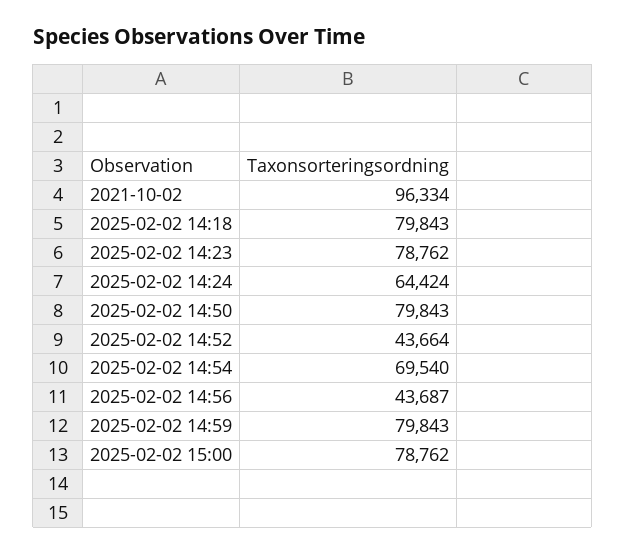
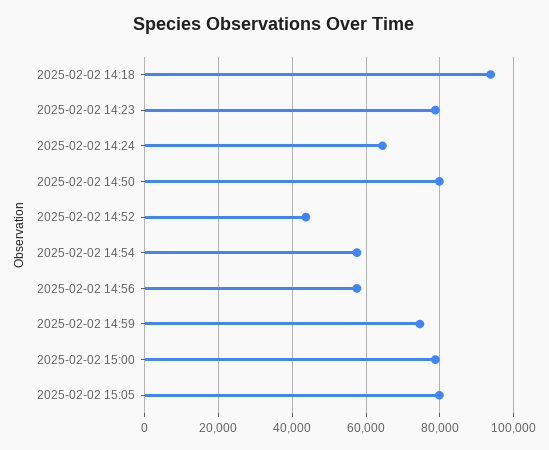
2021-10-02: 96334 -> none
2025-02-02 14:18: 79843 -> 94000
2025-02-02 14:54: 69540 -> 58000
2025-02-02 14:56: 43687 -> 58000
2025-02-02 14:59: 79843 -> 74000
2025-02-02 15:05: none -> 80000

